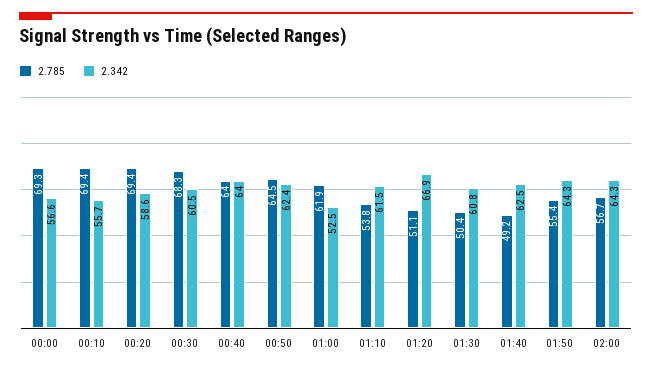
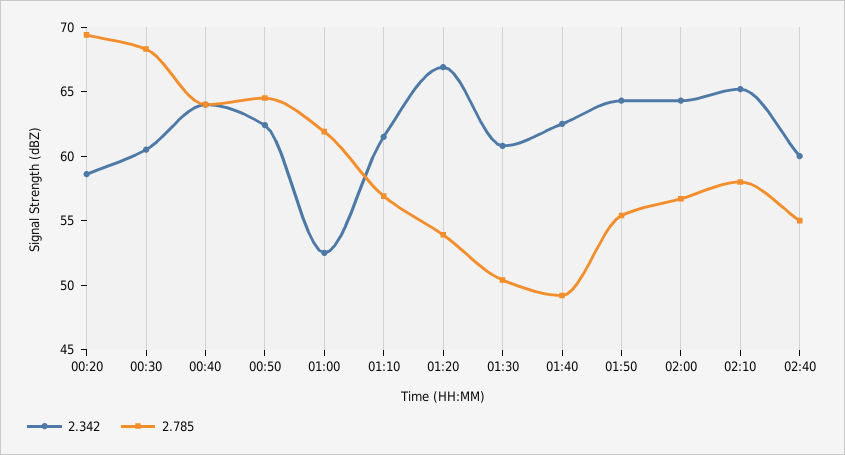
2.785, 00:00: 69.3 -> none
2.342, 00:00: 56.6 -> none
2.785, 00:10: 69.4 -> none
2.342, 00:10: 55.7 -> none
2.785, 01:10: 53.8 -> 57
2.785, 01:20: 51.1 -> 54
2.342, 02:10: none -> 65
2.785, 02:10: none -> 58
2.342, 02:40: none -> 60
2.785, 02:40: none -> 55

